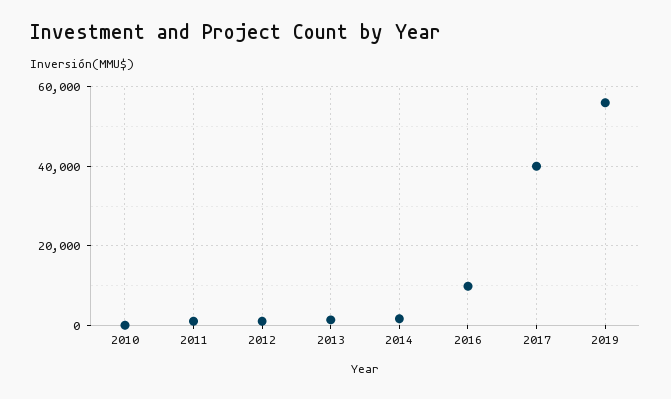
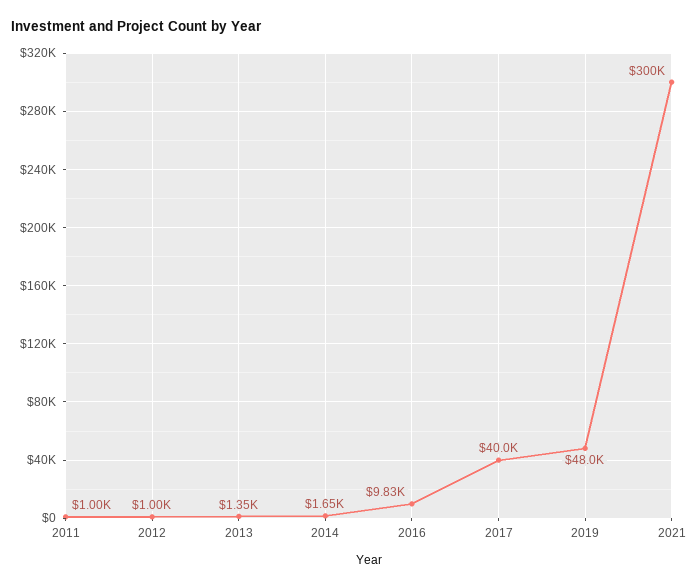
2010: 0 -> none
2019: 56000 -> 48000
2021: none -> 300000

